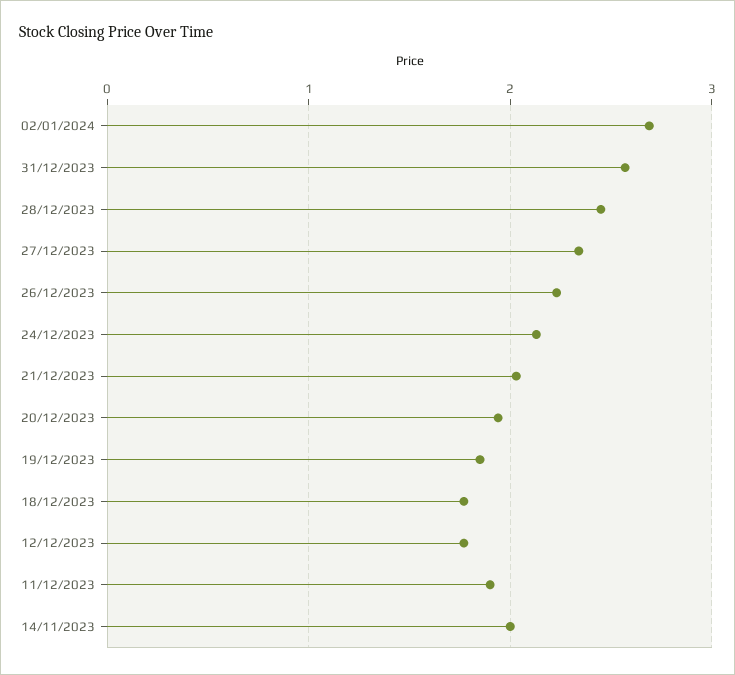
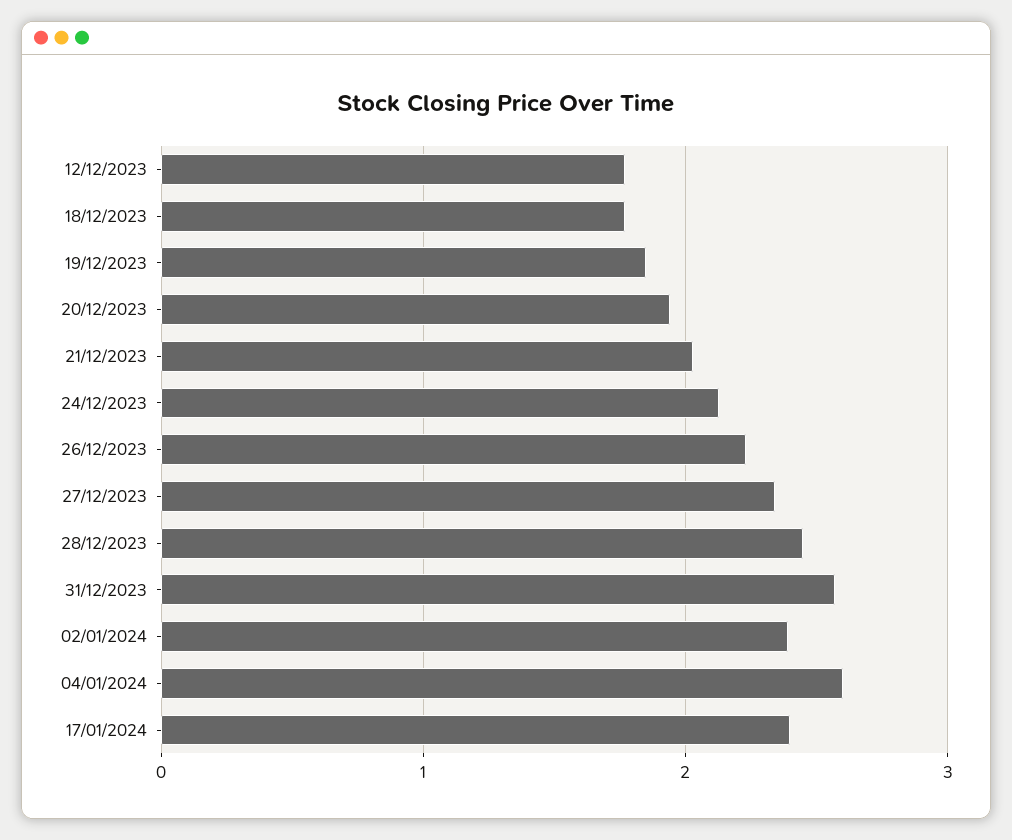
02/01/2024: 2.7 -> 2.4
11/12/2023: 1.9 -> none
14/11/2023: 2 -> none
04/01/2024: none -> 2.6
17/01/2024: none -> 2.4

